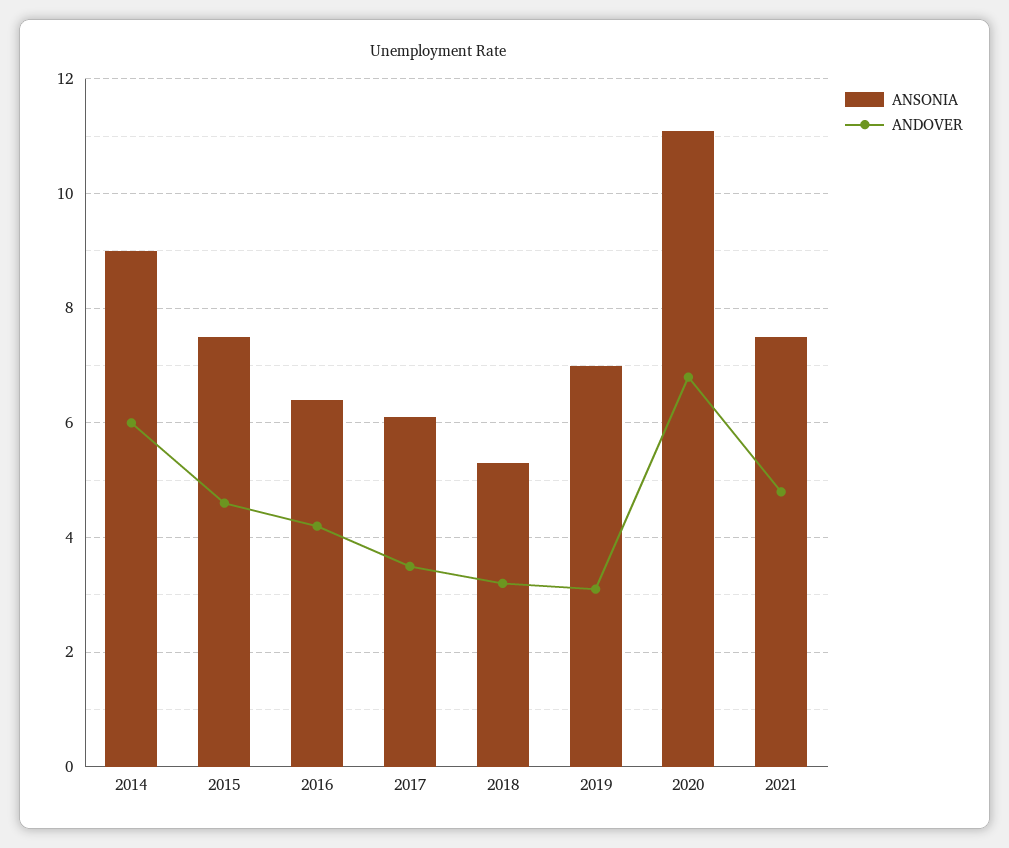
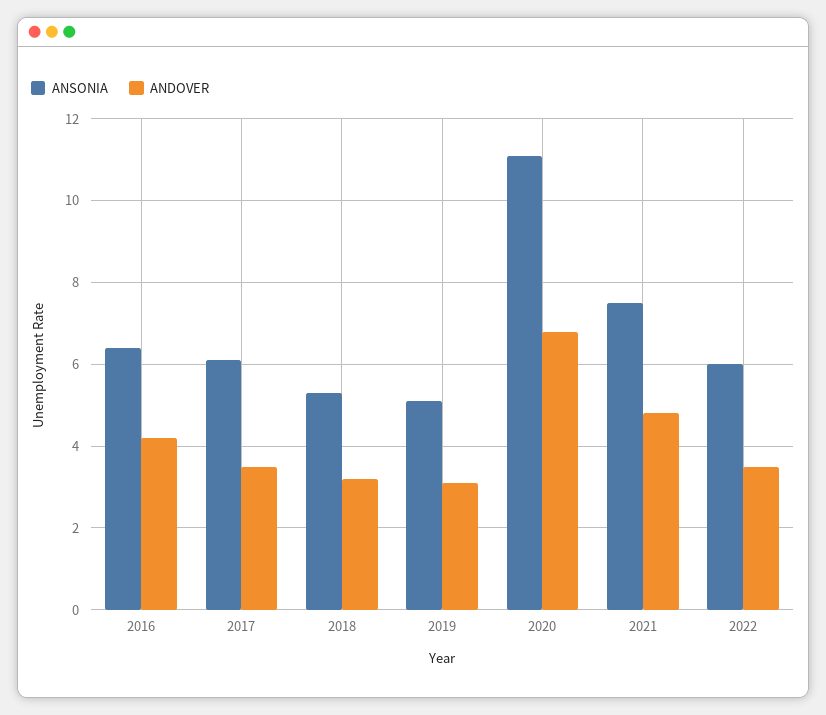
ANSONIA, 2014: 9 -> none
ANDOVER, 2014: 6 -> none
ANSONIA, 2015: 7.5 -> none
ANDOVER, 2015: 4.5 -> none
ANSONIA, 2019: 7 -> 5
ANSONIA, 2022: none -> 6
ANDOVER, 2022: none -> 3.5

